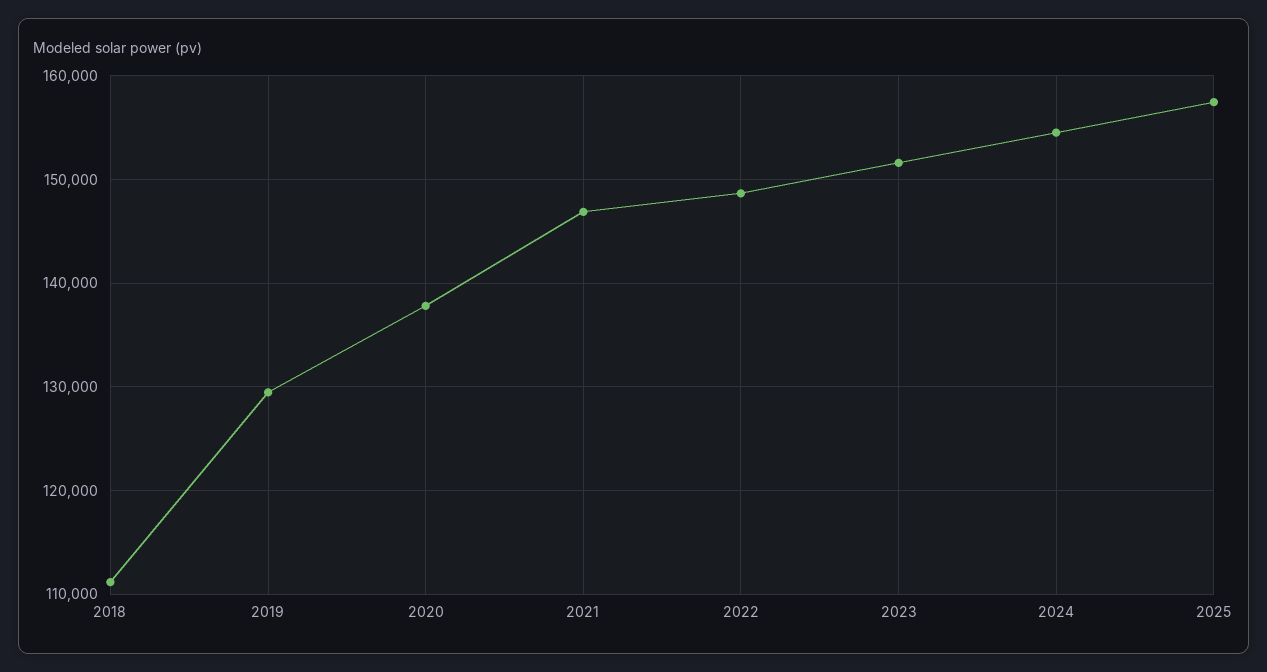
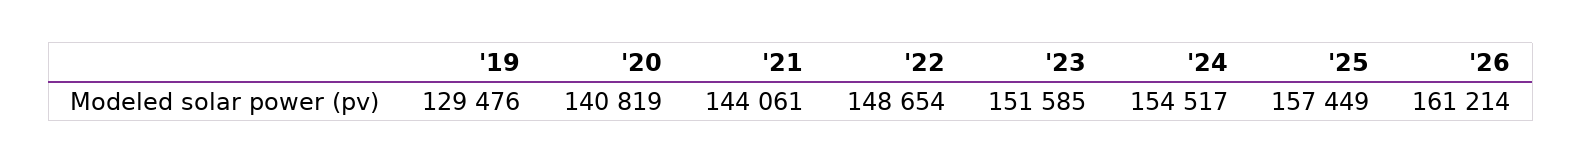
2018: 111000 -> none
2020: 138000 -> 140819
2021: 147000 -> 144061
'26: none -> 161214

